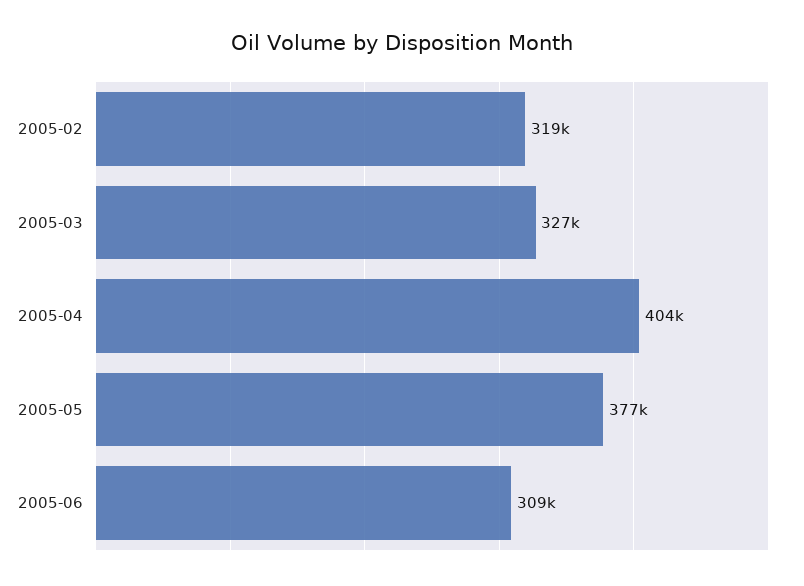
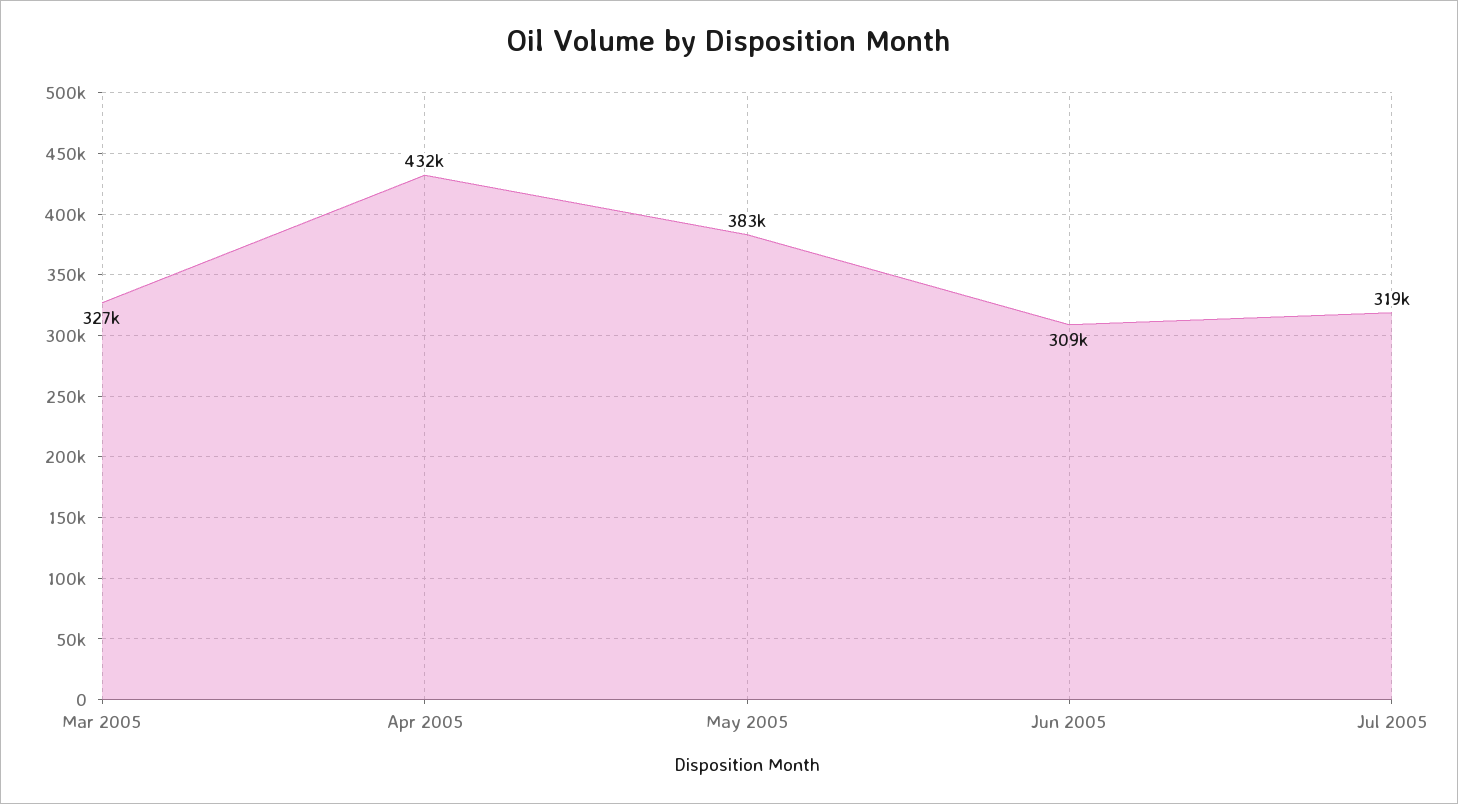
2005-02: 319000 -> none
2005-04: 404000 -> 432000
2005-05: 377000 -> 383000
Jul 2005: none -> 319000

